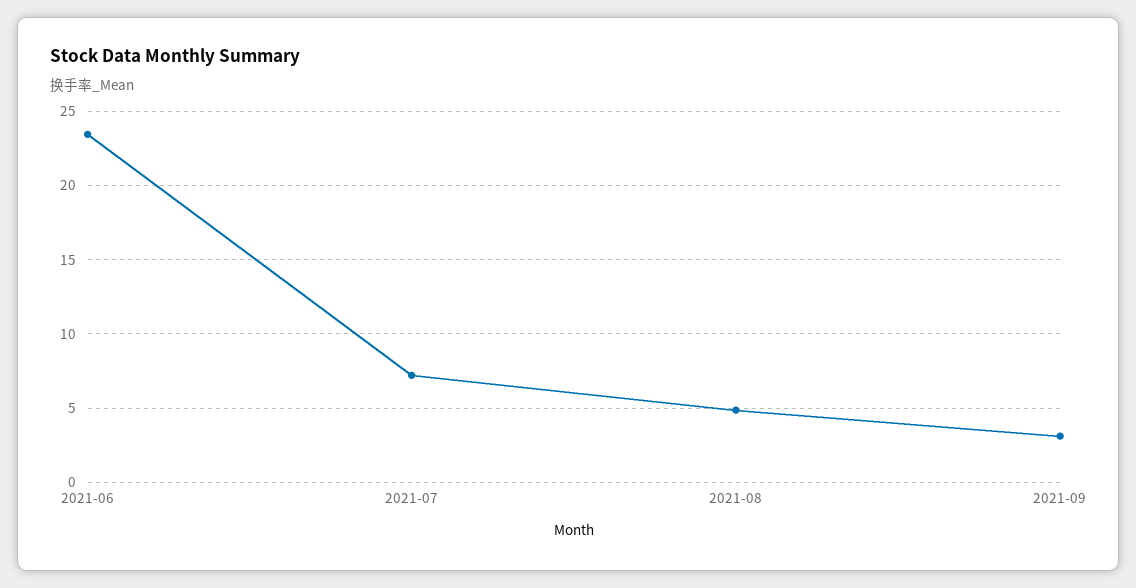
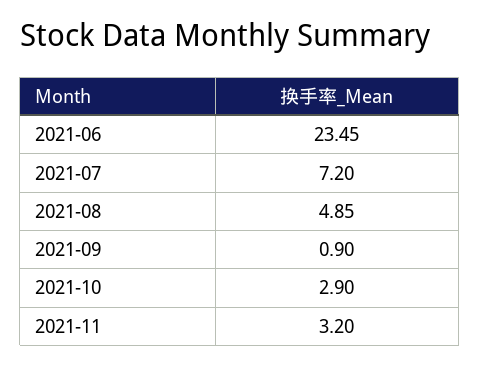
2021-09: 3 -> 0.9
2021-10: none -> 2.9
2021-11: none -> 3.2

